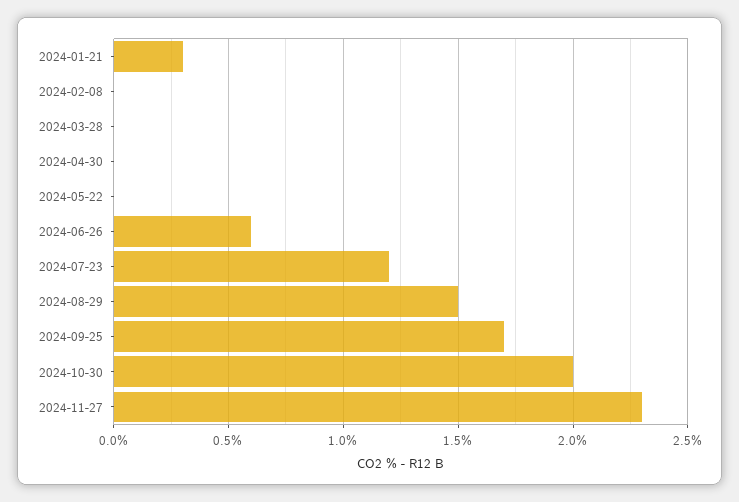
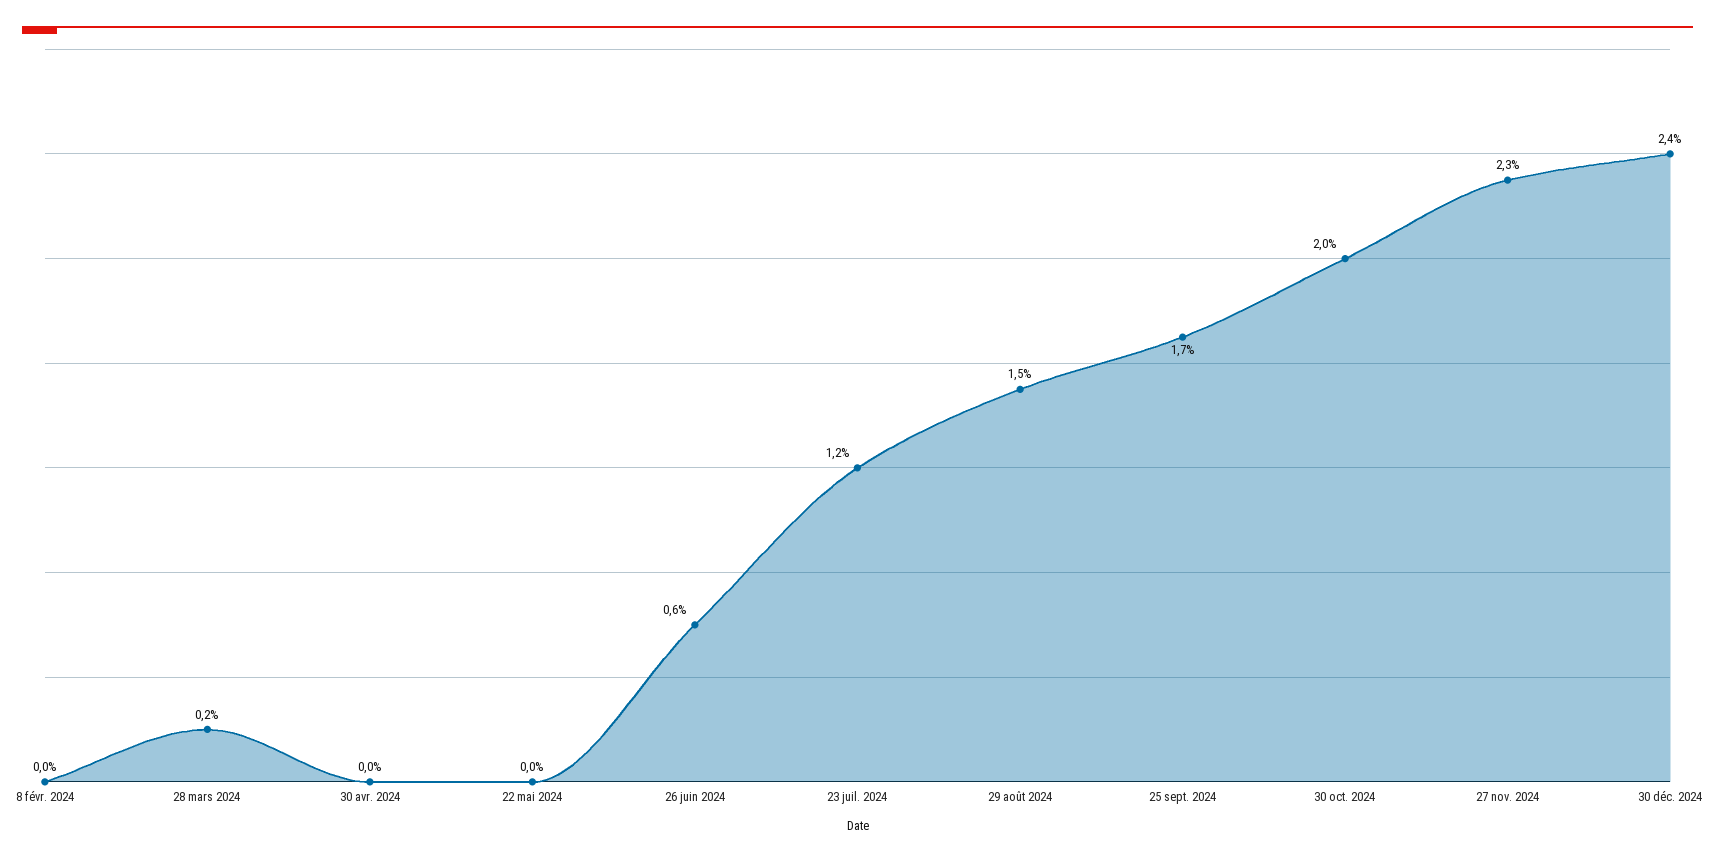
2024-01-21: 0.3 -> none
2024-03-28: 0 -> 0.2
30 déc. 2024: none -> 2.4

